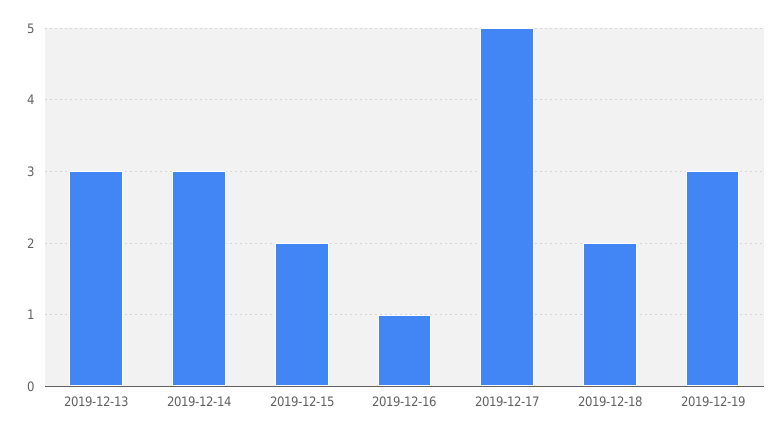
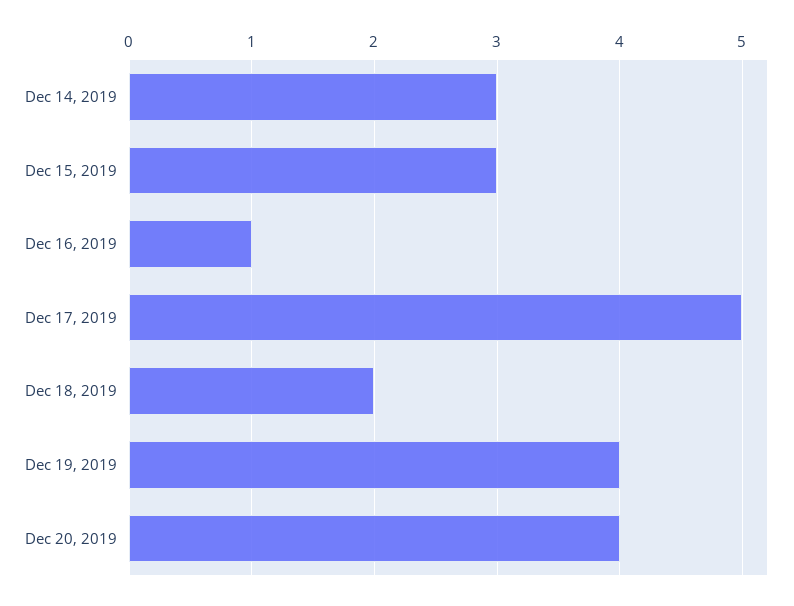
2019-12-13: 3 -> none
2019-12-15: 2 -> 3
2019-12-19: 3 -> 4
Dec 20, 2019: none -> 4

